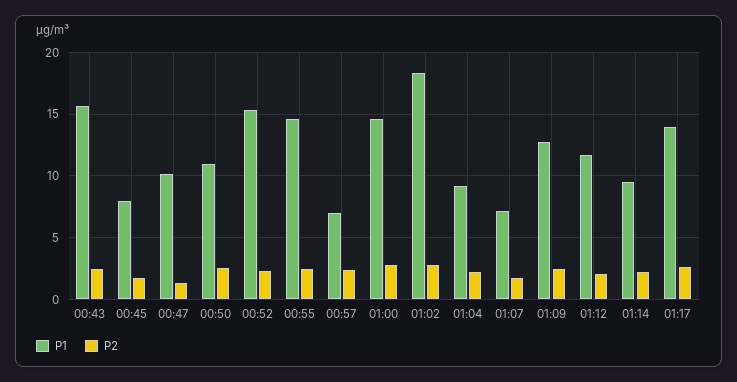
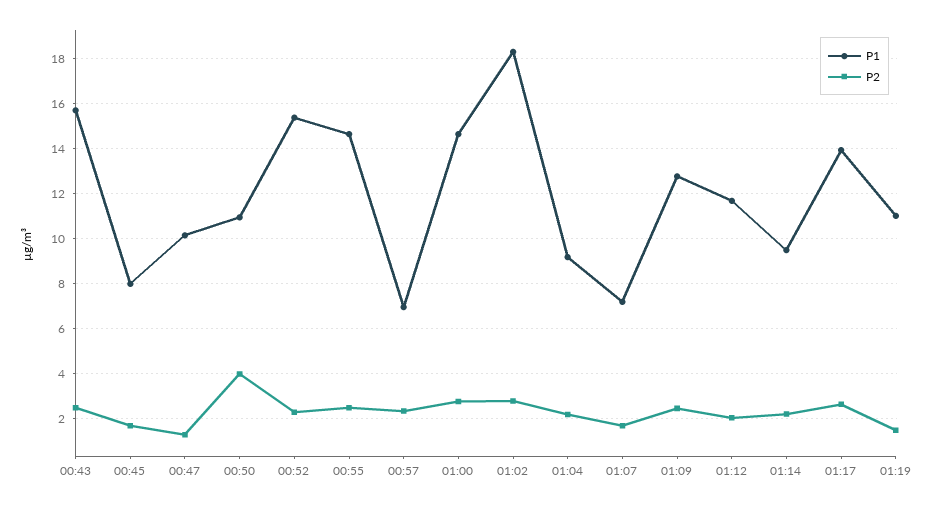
P2, 00:50: 2.5 -> 4
P1, 01:19: none -> 11
P2, 01:19: none -> 1.5

